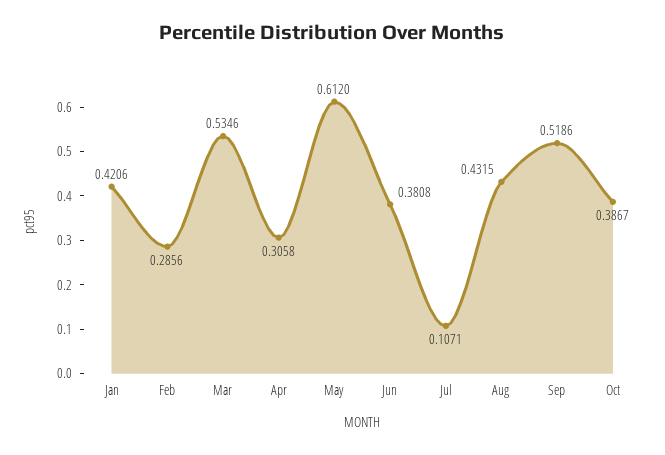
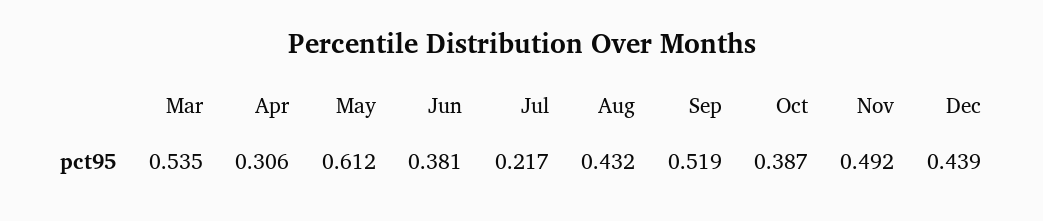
Jan: 0.4206 -> none
Feb: 0.2856 -> none
Jul: 0.1071 -> 0.217
Nov: none -> 0.492
Dec: none -> 0.439

